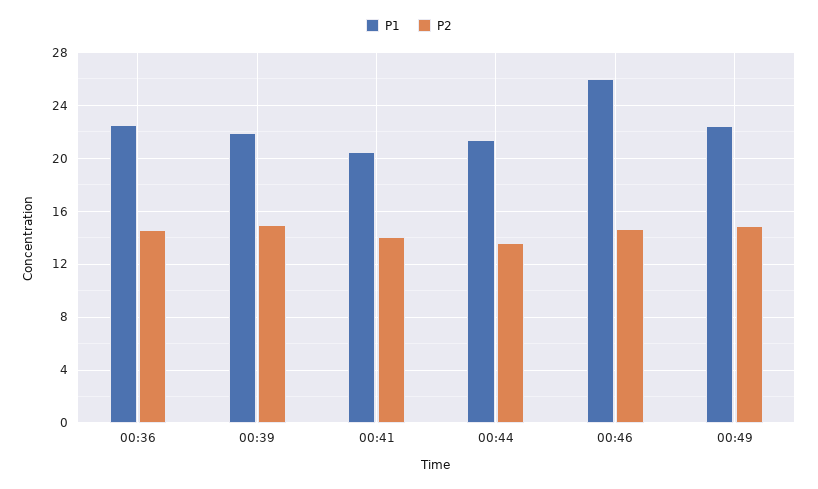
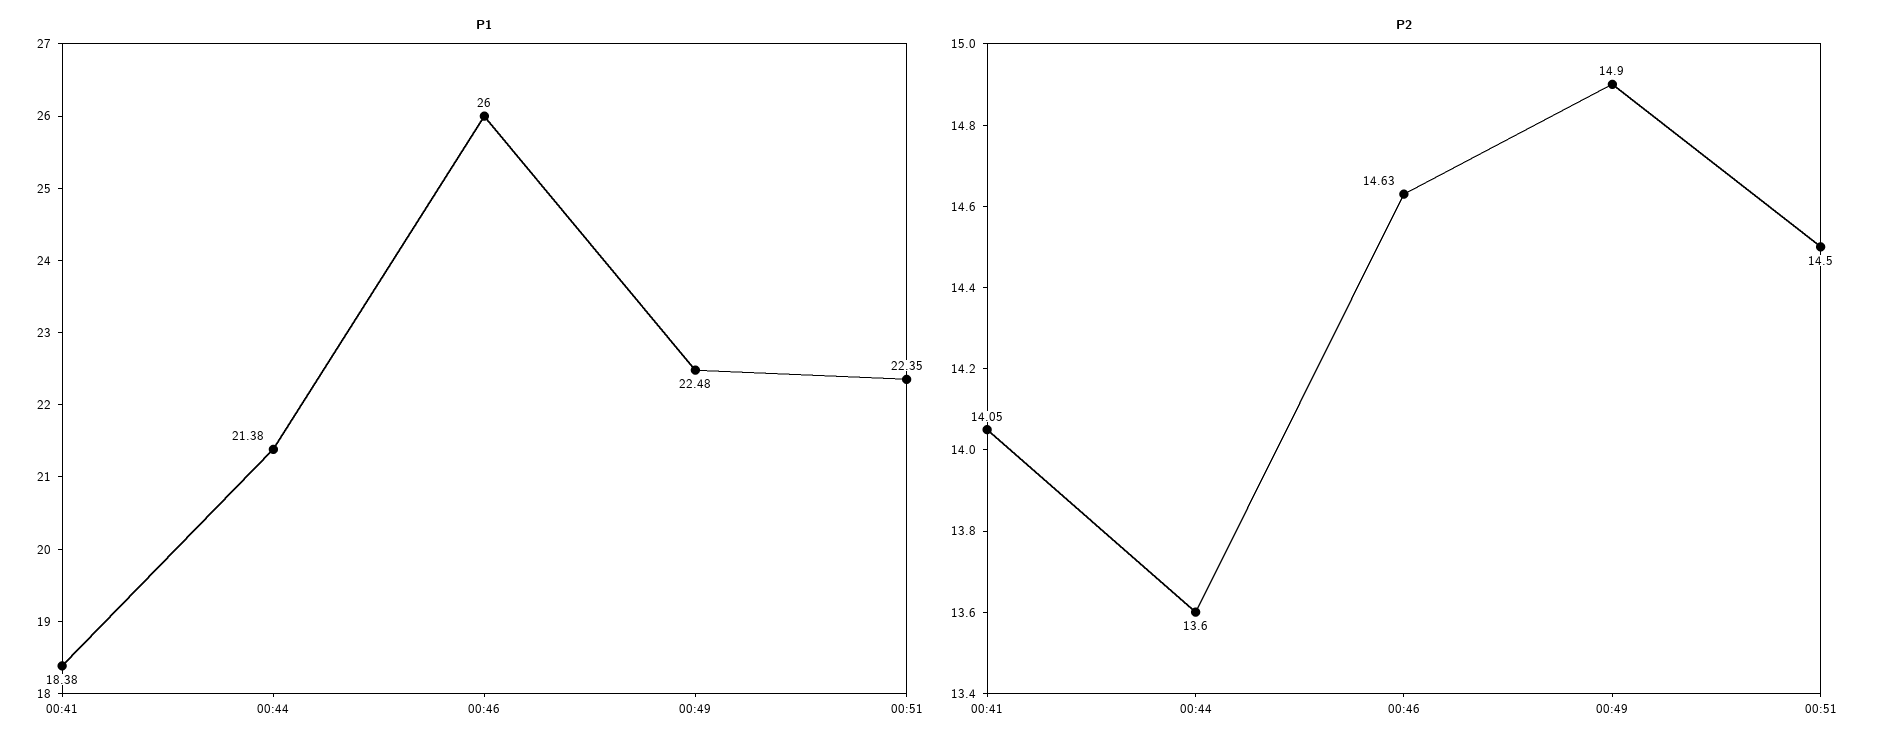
P1, 00:36: 22.5 -> none
P2, 00:36: 14.5 -> none
P1, 00:39: 22 -> none
P2, 00:39: 15 -> none
P1, 00:41: 20.5 -> 18.38
P1, 00:51: none -> 22.35
P2, 00:51: none -> 14.5

